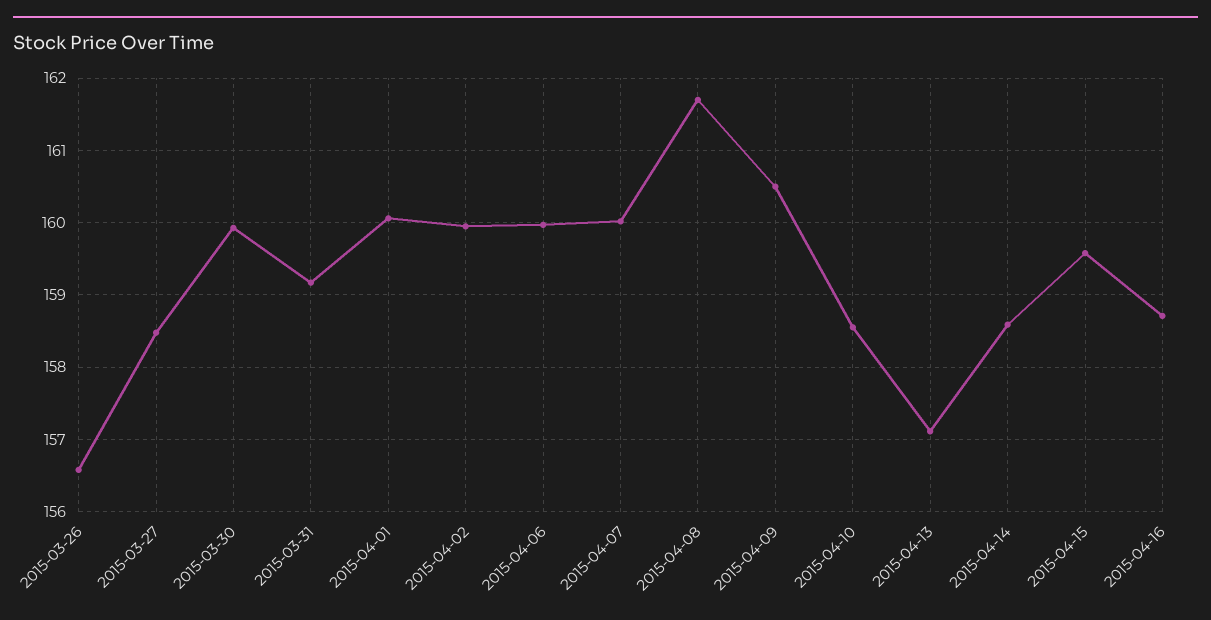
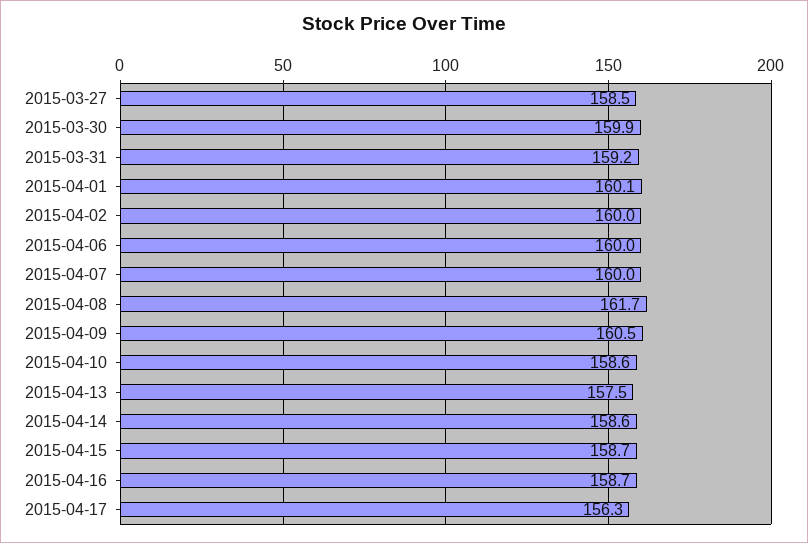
2015-03-26: 156.6 -> none
2015-04-13: 157.1 -> 157.5
2015-04-15: 159.6 -> 158.7
2015-04-17: none -> 156.3

